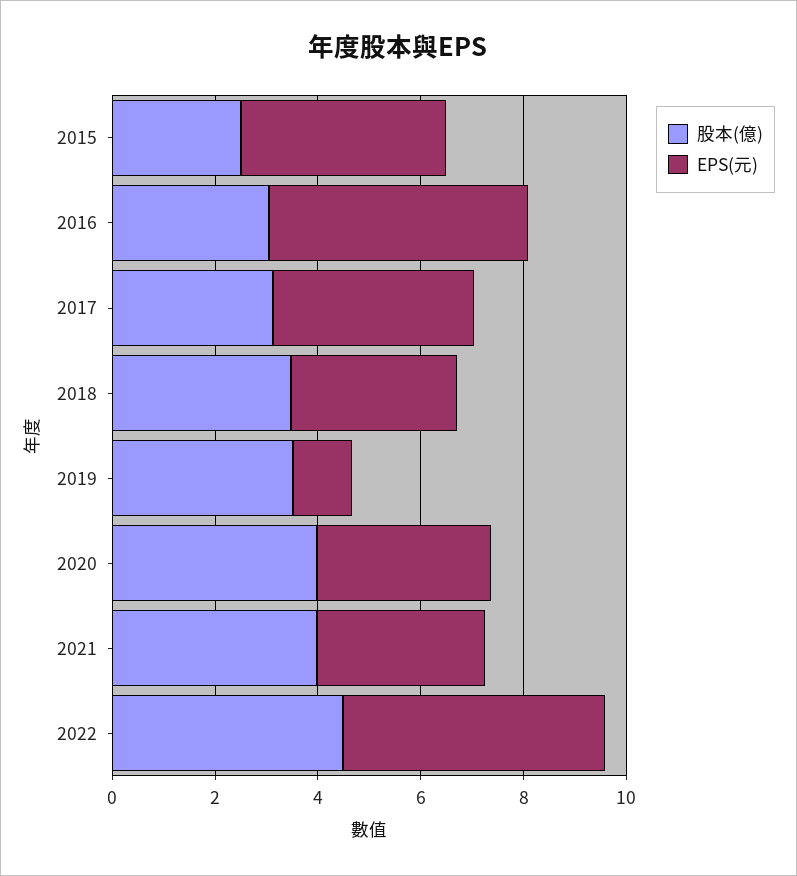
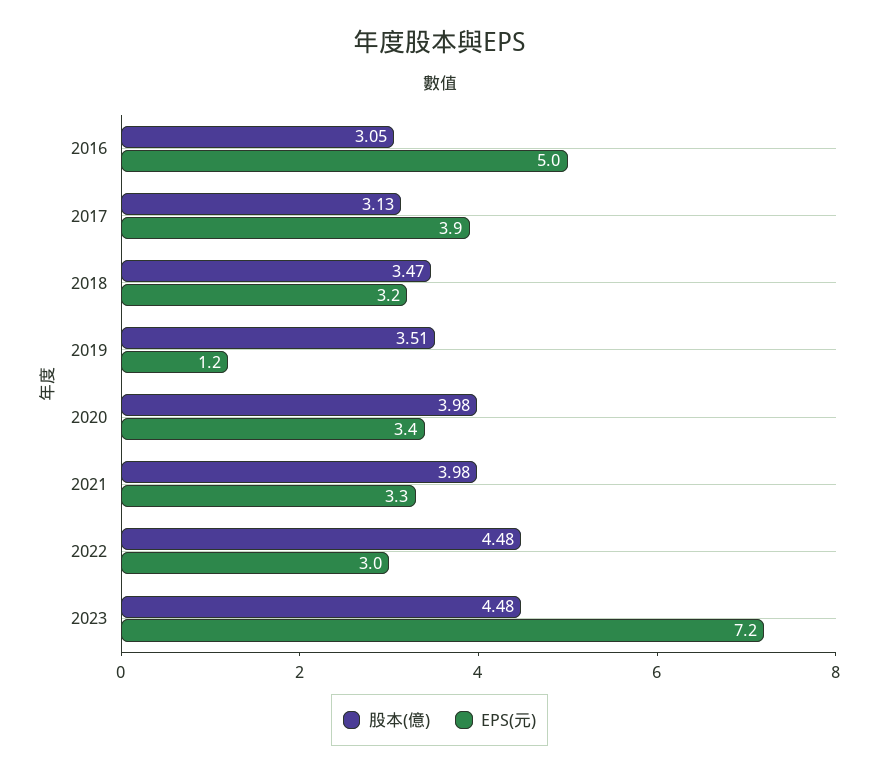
股本(億), 2015: 2.5 -> none
EPS(元), 2015: 4 -> none
EPS(元), 2022: 5 -> 3
股本(億), 2023: none -> 4.48
EPS(元), 2023: none -> 7.2

